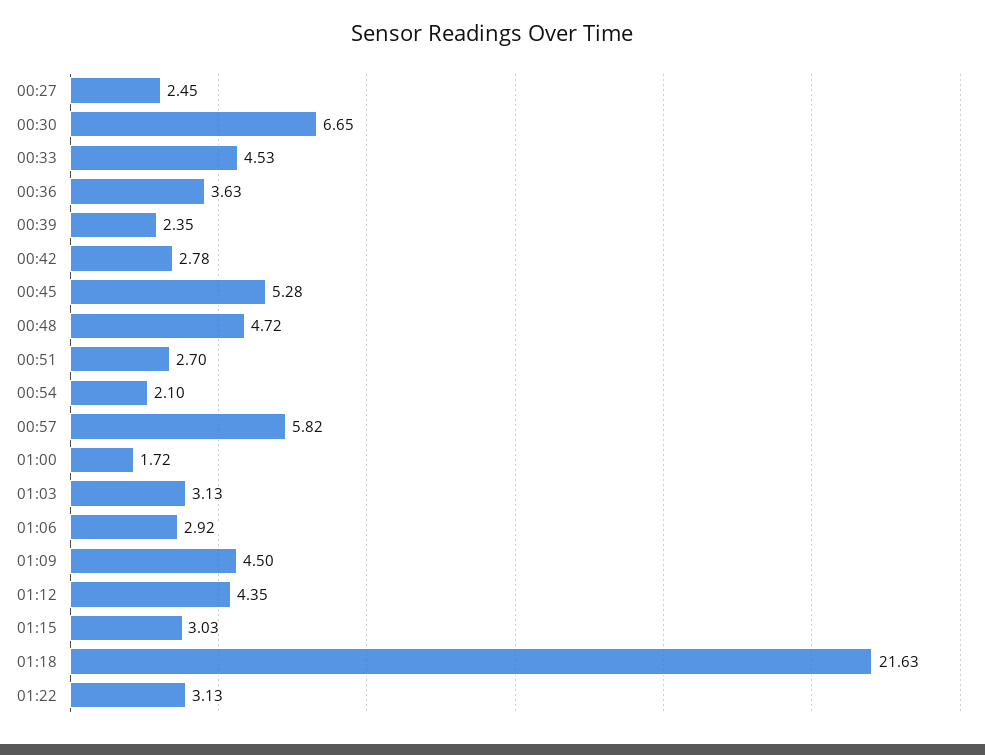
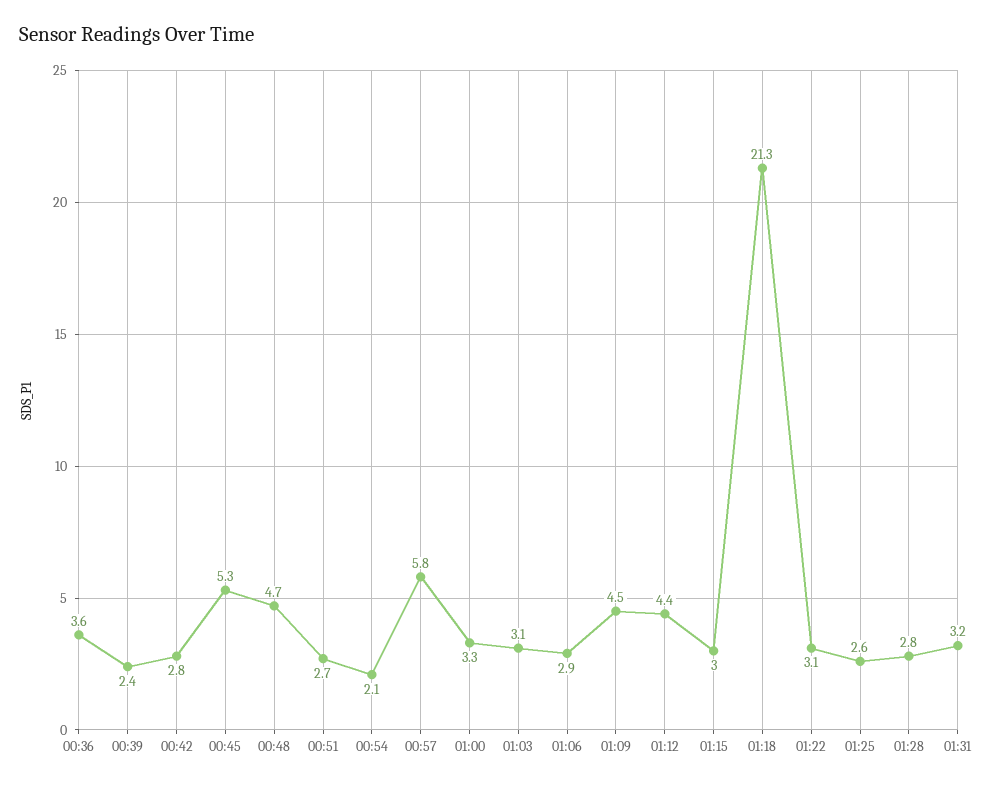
00:27: 2.45 -> none
00:30: 6.65 -> none
00:33: 4.53 -> none
01:00: 1.72 -> 3.3
01:18: 21.63 -> 21.3
01:25: none -> 2.6
01:28: none -> 2.8
01:31: none -> 3.2

